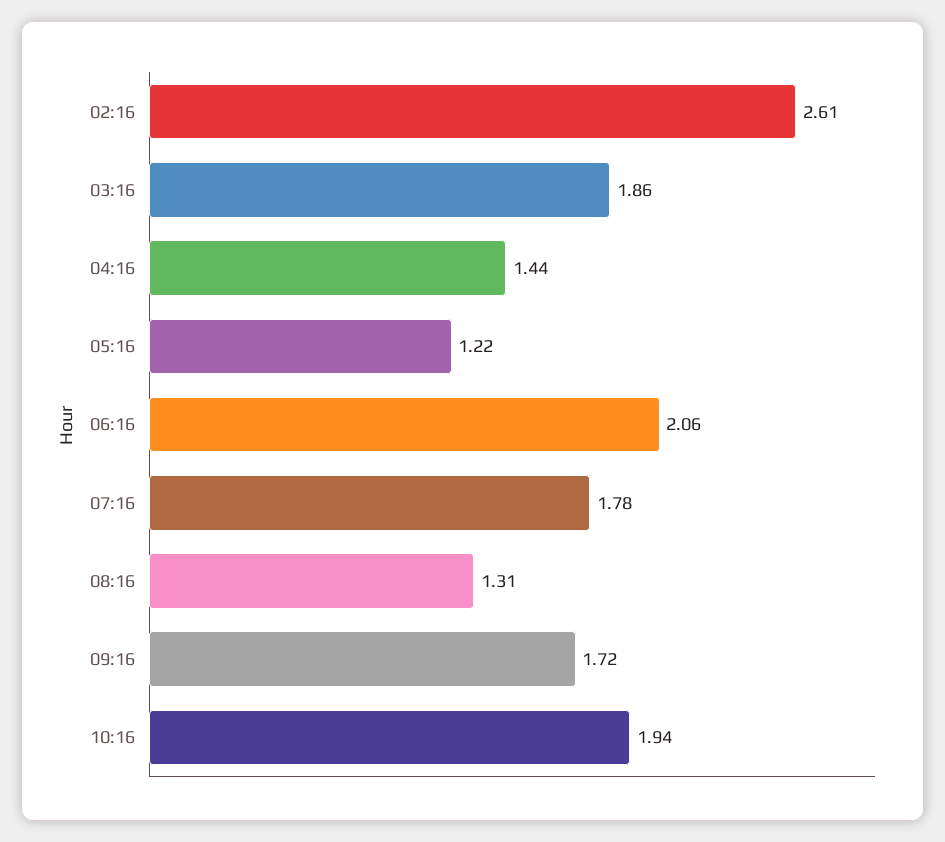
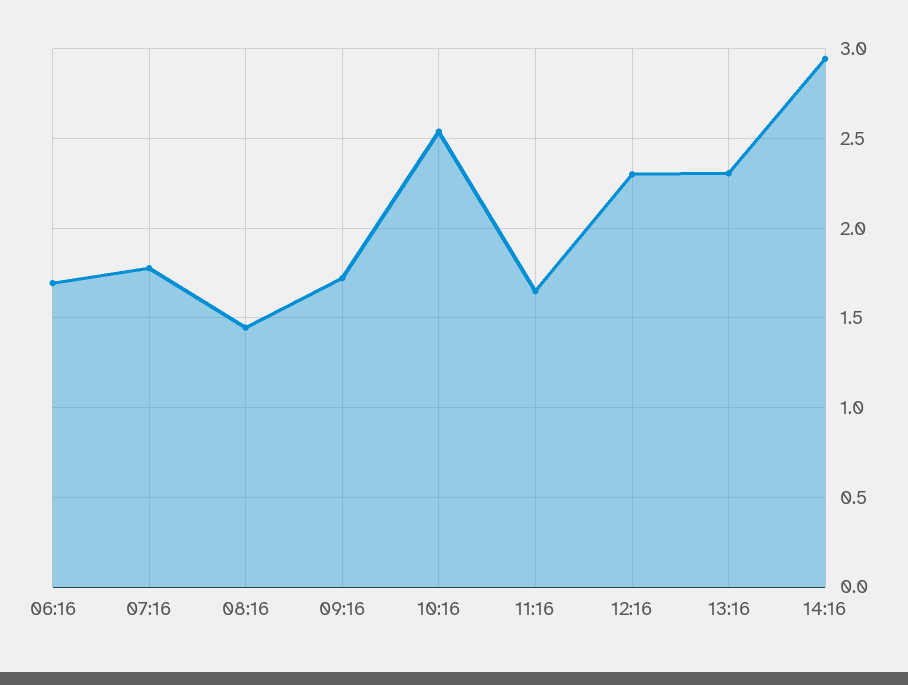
02:16: 2.61 -> none
03:16: 1.86 -> none
04:16: 1.44 -> none
05:16: 1.22 -> none
06:16: 2.06 -> 1.7
08:16: 1.31 -> 1.45
10:16: 1.94 -> 2.55
11:16: none -> 1.65
12:16: none -> 2.3
13:16: none -> 2.3
14:16: none -> 2.95

